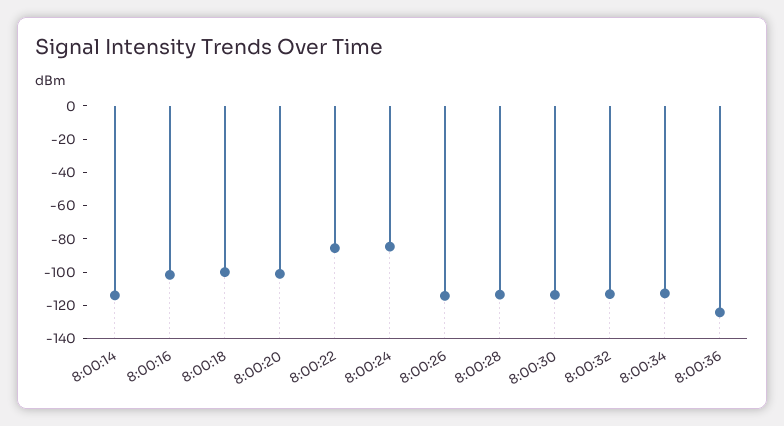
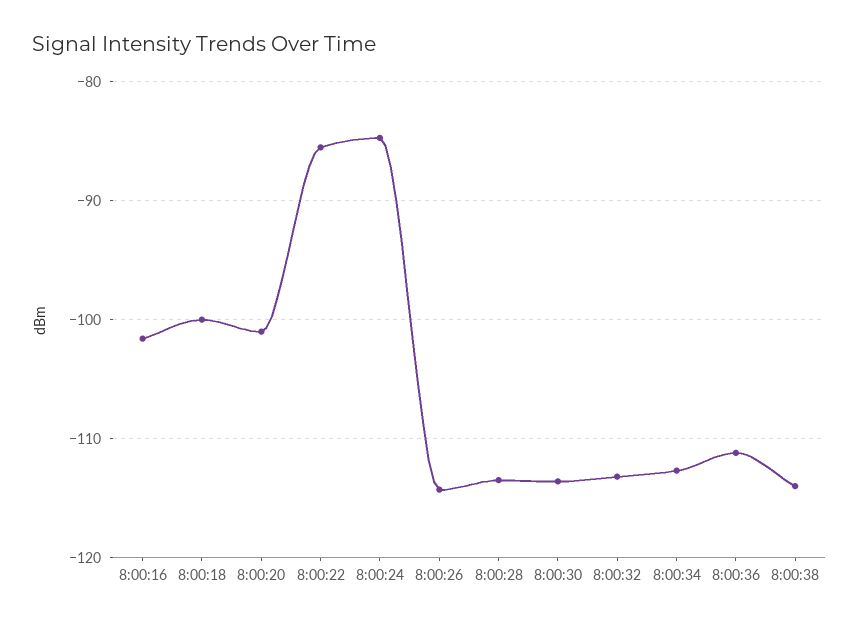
8:00:14: -115 -> none
8:00:36: -125 -> -111
8:00:38: none -> -114

